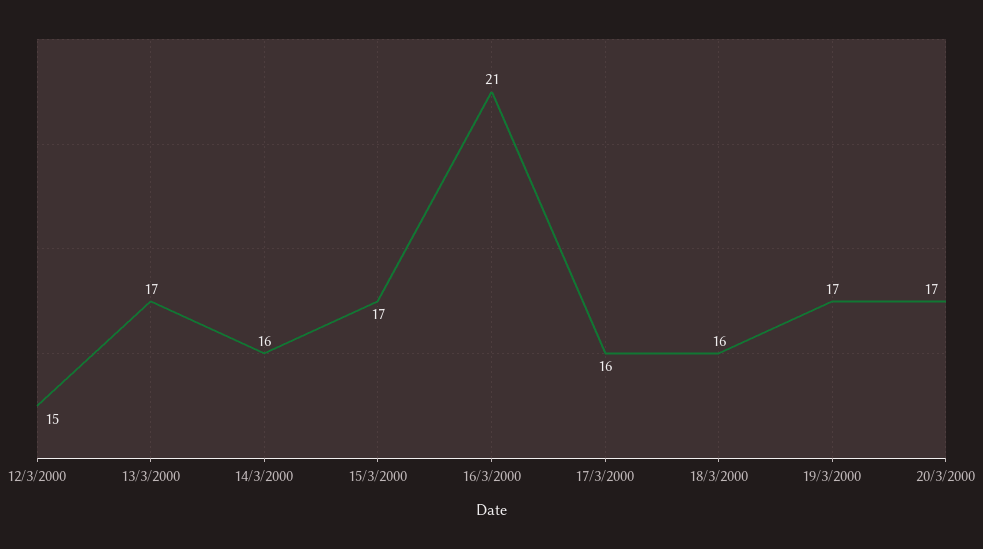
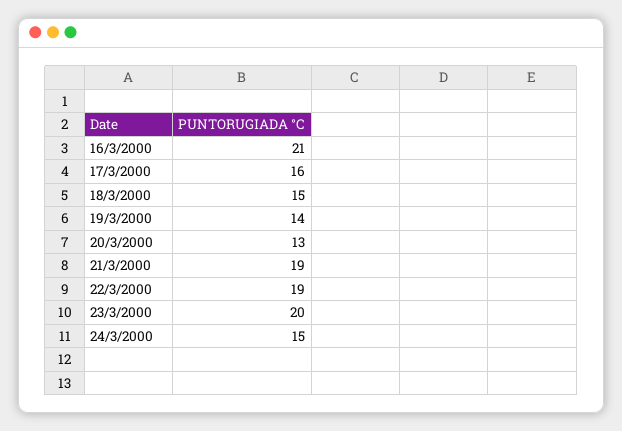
12/3/2000: 15 -> none
13/3/2000: 17 -> none
14/3/2000: 16 -> none
15/3/2000: 17 -> none
18/3/2000: 16 -> 15
19/3/2000: 17 -> 14
20/3/2000: 17 -> 13
21/3/2000: none -> 19
22/3/2000: none -> 19
23/3/2000: none -> 20
24/3/2000: none -> 15

